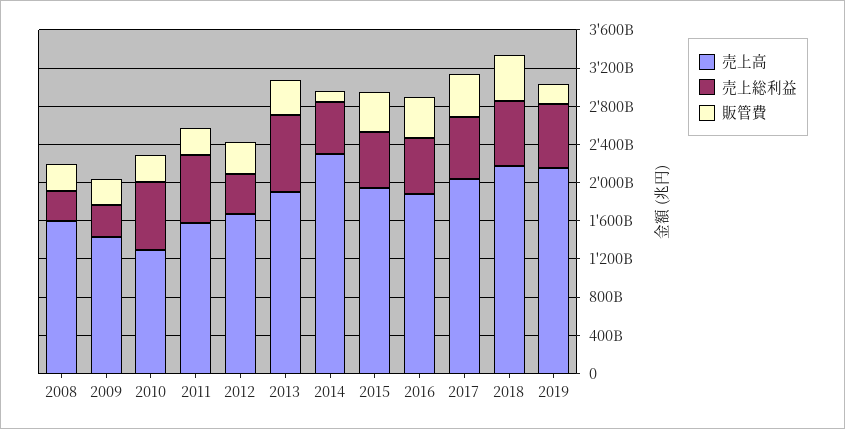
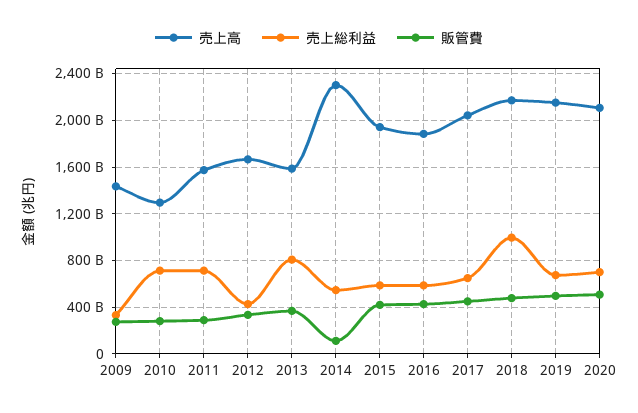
売上高, 2008: 1600000000000 -> none
売上総利益, 2008: 300000000000 -> none
販管費, 2008: 300000000000 -> none
売上高, 2013: 1900000000000 -> 1600000000000
売上総利益, 2018: 700000000000 -> 1000000000000
販管費, 2019: 200000000000 -> 500000000000
売上高, 2020: none -> 2100000000000
売上総利益, 2020: none -> 700000000000
販管費, 2020: none -> 500000000000

